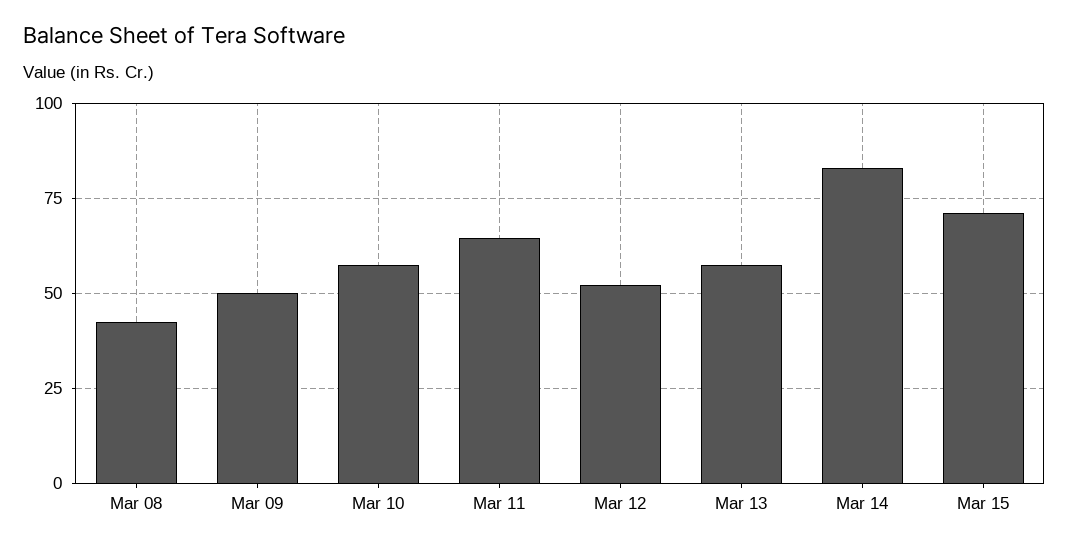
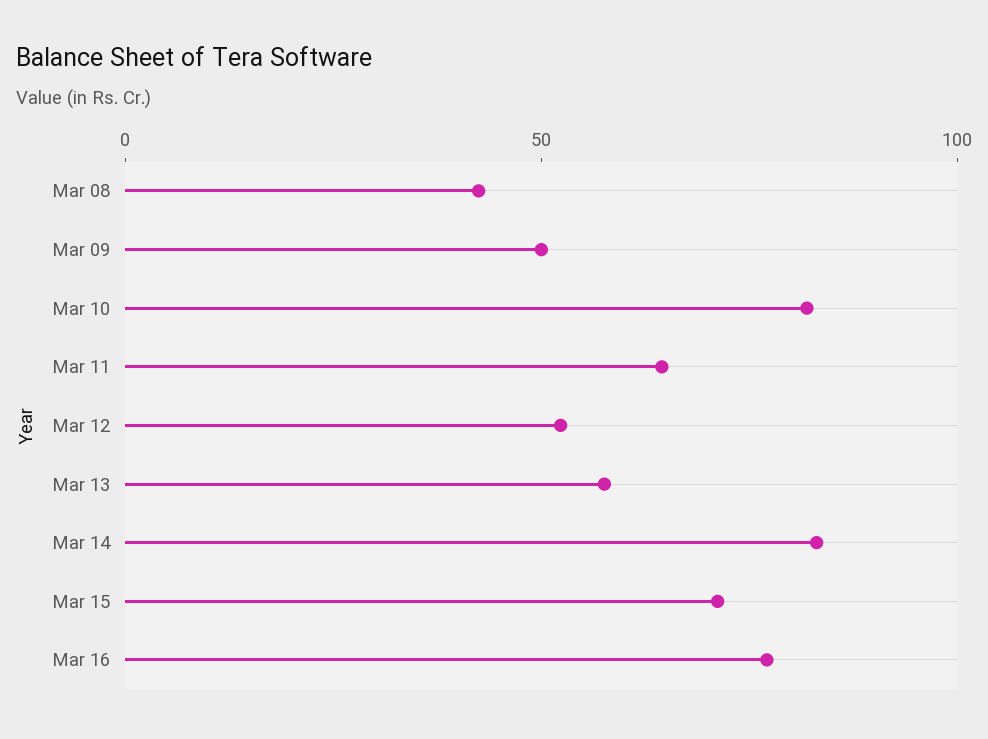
Mar 10: 57.5 -> 80
Mar 16: none -> 80

